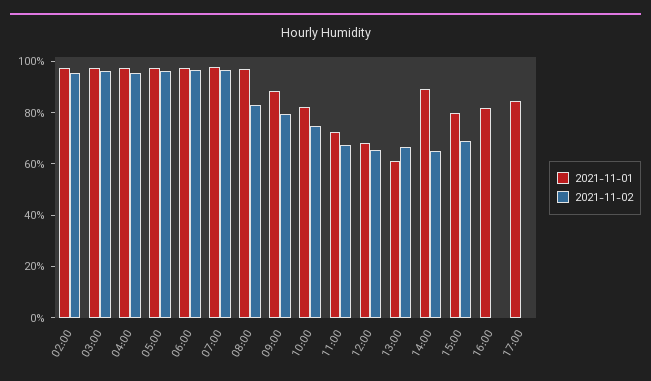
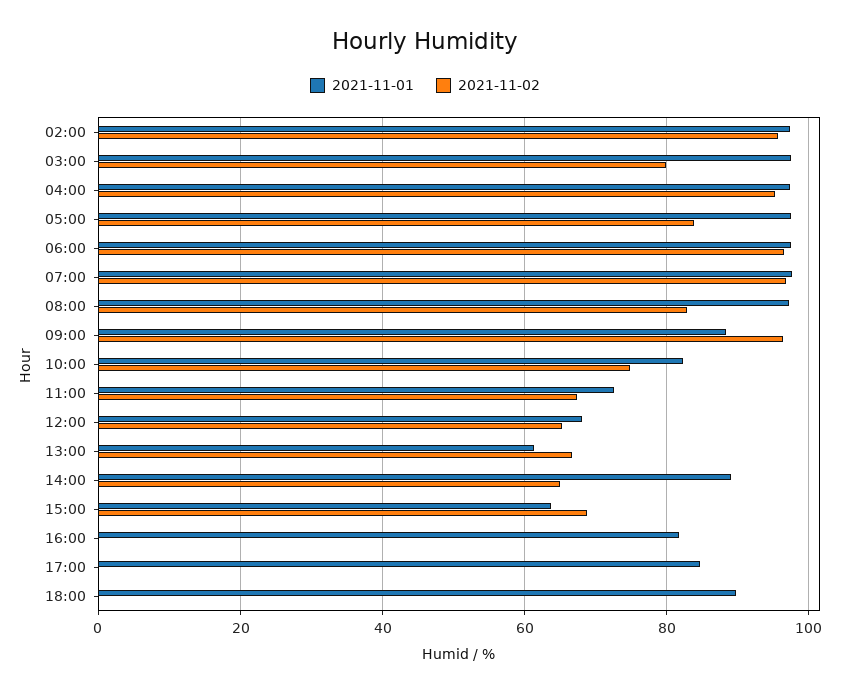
2021-11-02, 03:00: 95 -> 80
2021-11-02, 05:00: 95 -> 84
2021-11-02, 09:00: 80 -> 96
2021-11-01, 15:00: 80 -> 64
2021-11-01, 18:00: none -> 90
2021-11-02, 18:00: none -> 0

